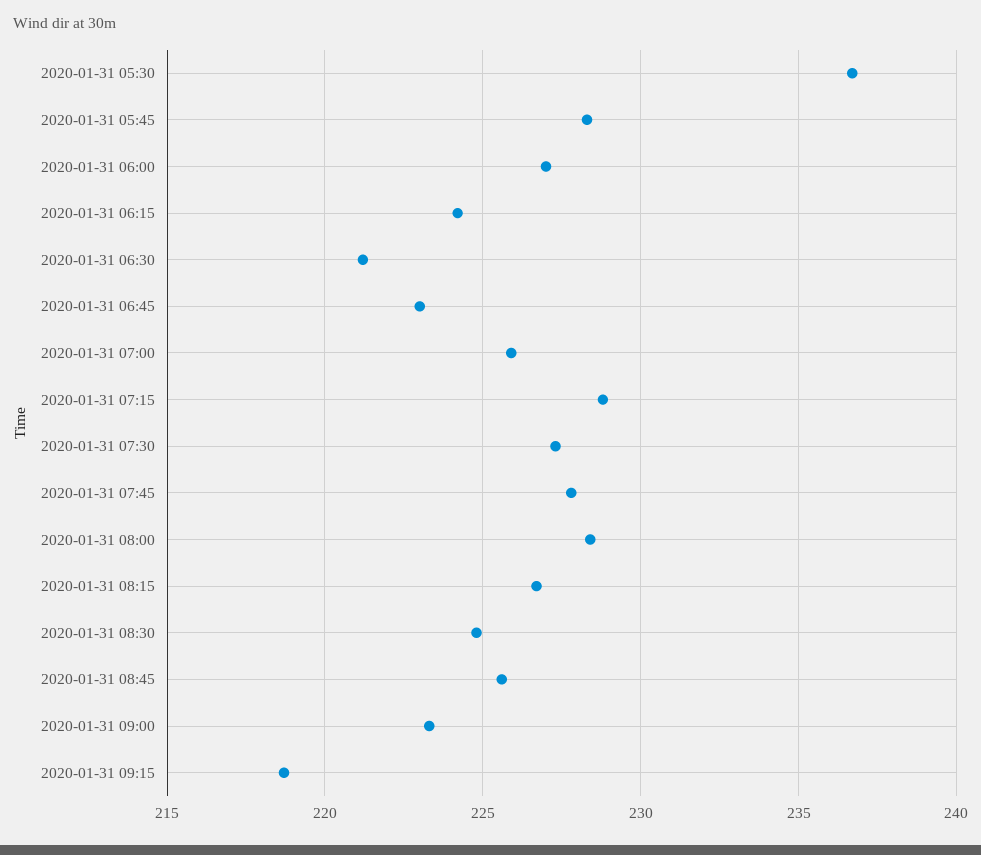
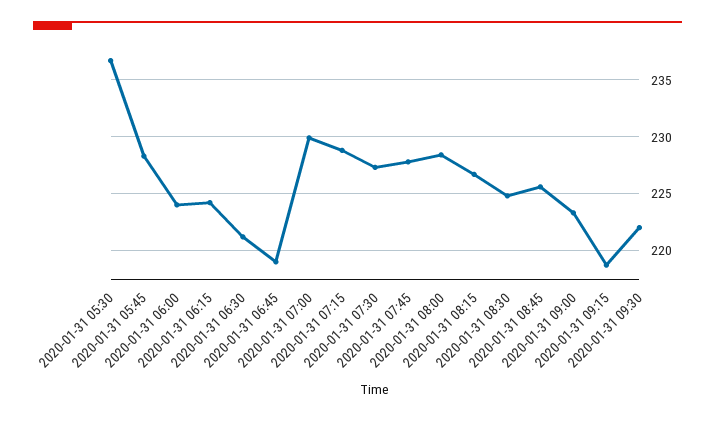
2020-01-31 06:00: 227 -> 224
2020-01-31 06:45: 223 -> 219
2020-01-31 07:00: 226 -> 230
2020-01-31 09:30: none -> 222

